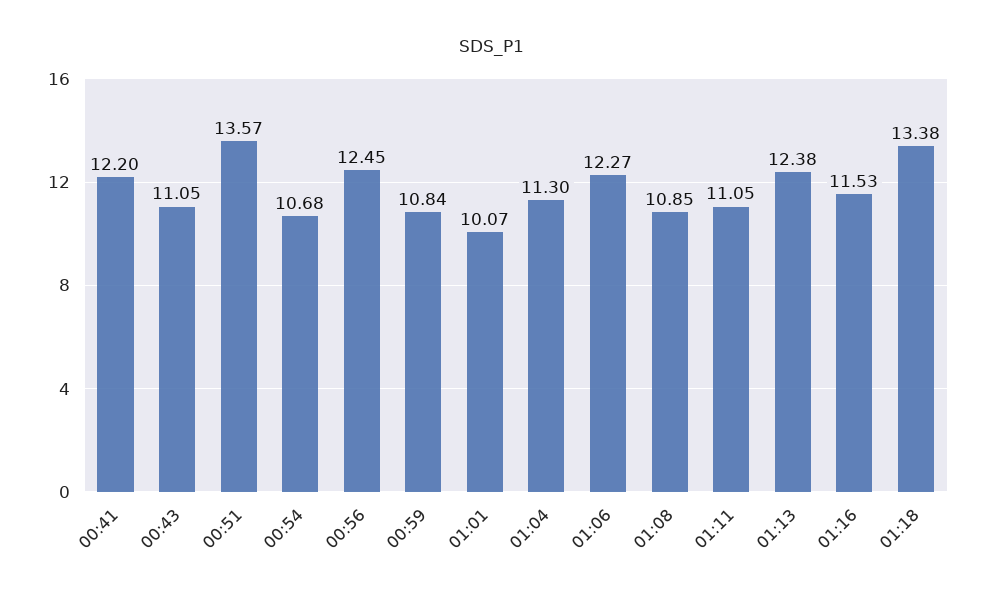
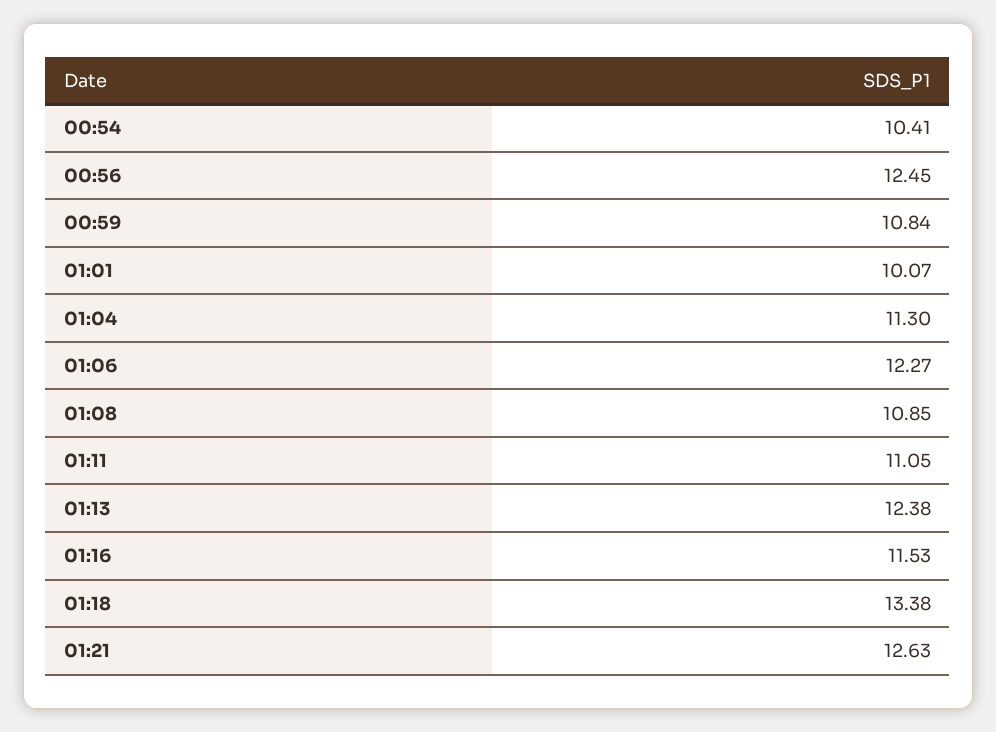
00:41: 12.2 -> none
00:43: 11.05 -> none
00:51: 13.57 -> none
00:54: 10.68 -> 10.41
01:21: none -> 12.63

